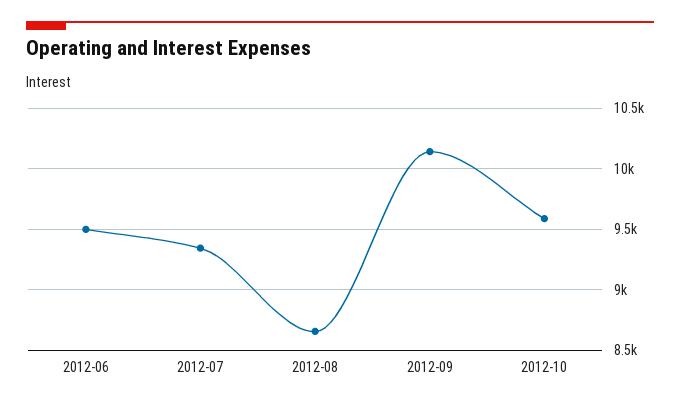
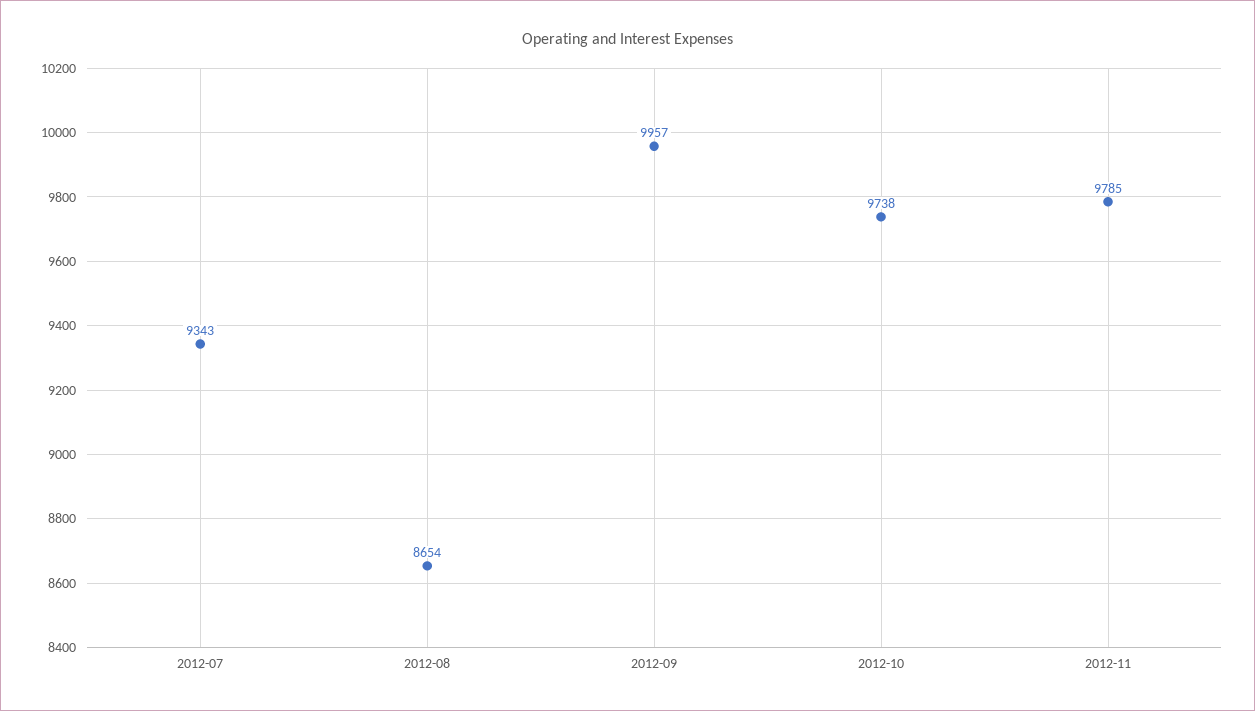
2012-06: 9500 -> none
2012-09: 10150 -> 9957
2012-10: 9600 -> 9738
2012-11: none -> 9785

